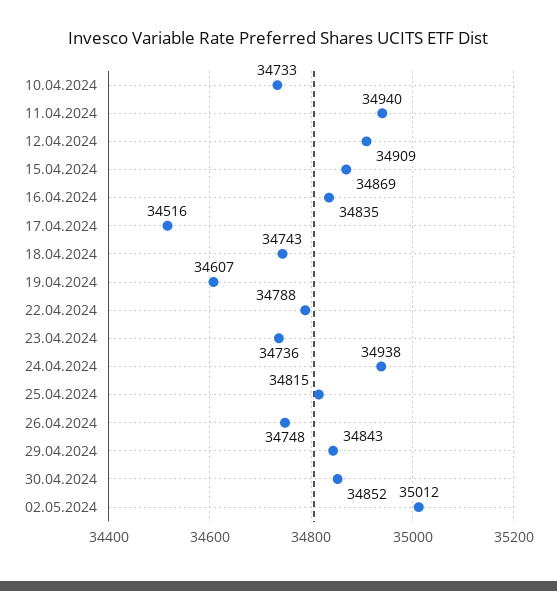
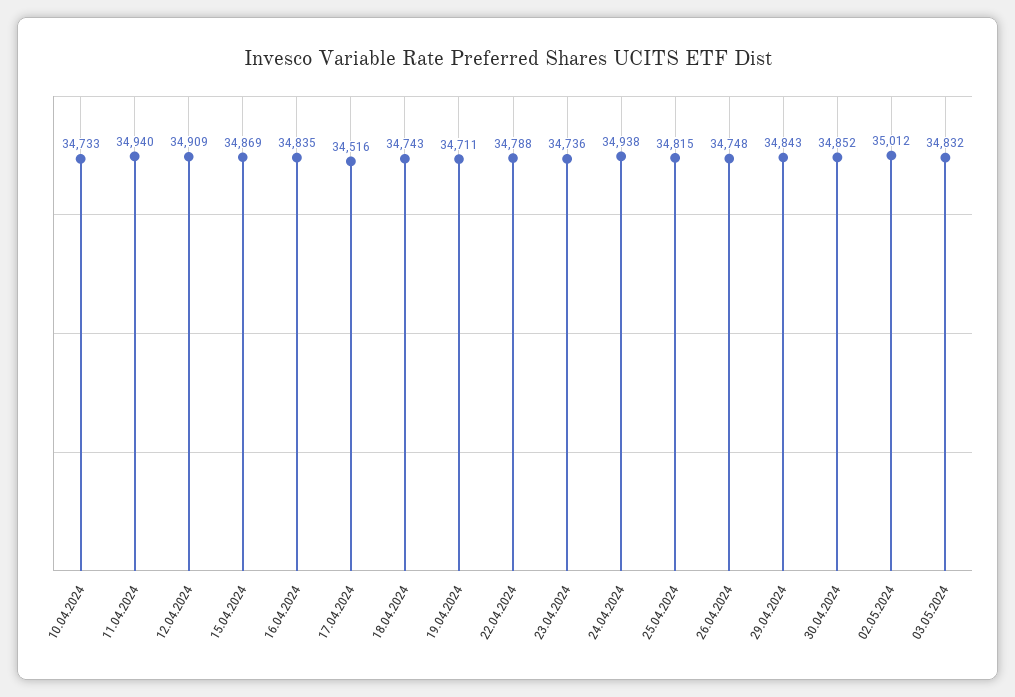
19.04.2024: 34607 -> 34711
03.05.2024: none -> 34832

